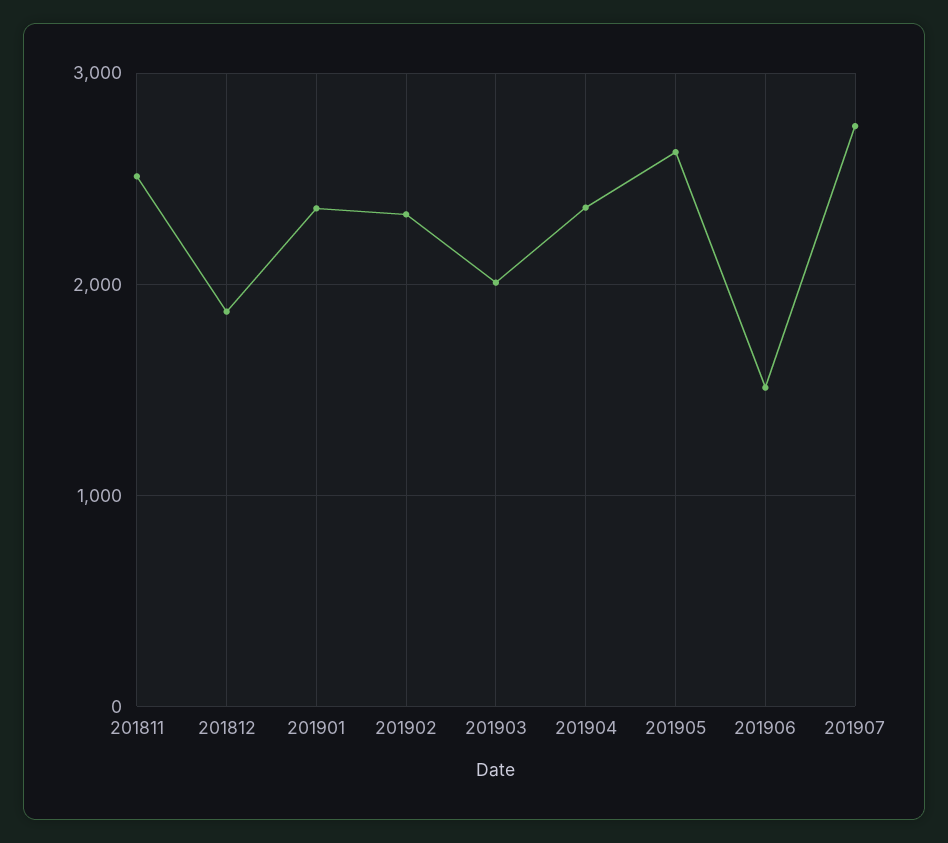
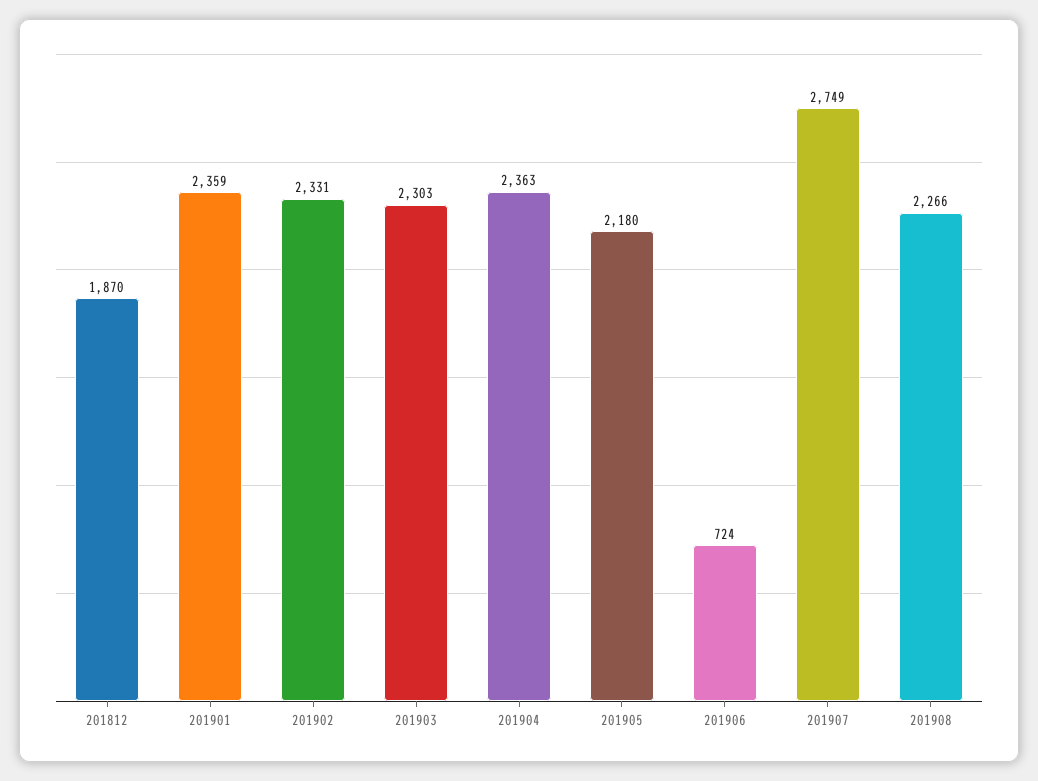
201811: 2500 -> none
201903: 2000 -> 2303
201905: 2600 -> 2180
201906: 1500 -> 724
201908: none -> 2266

